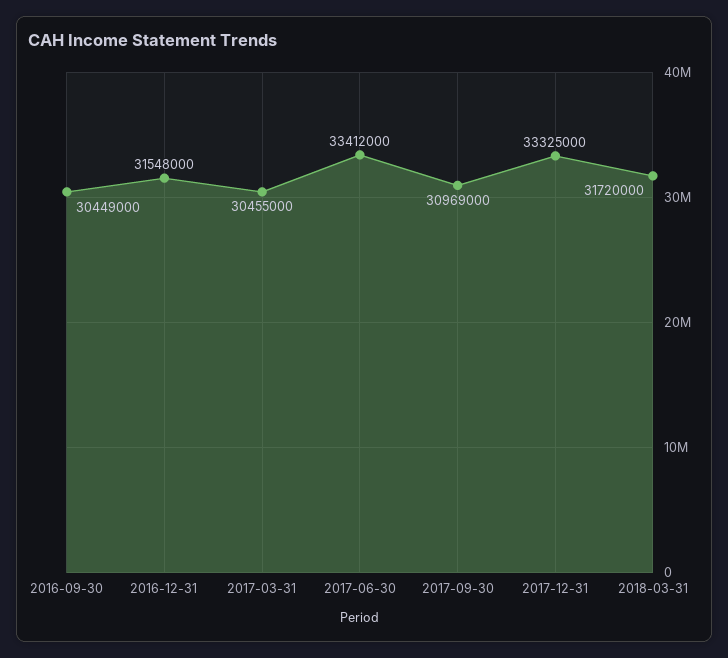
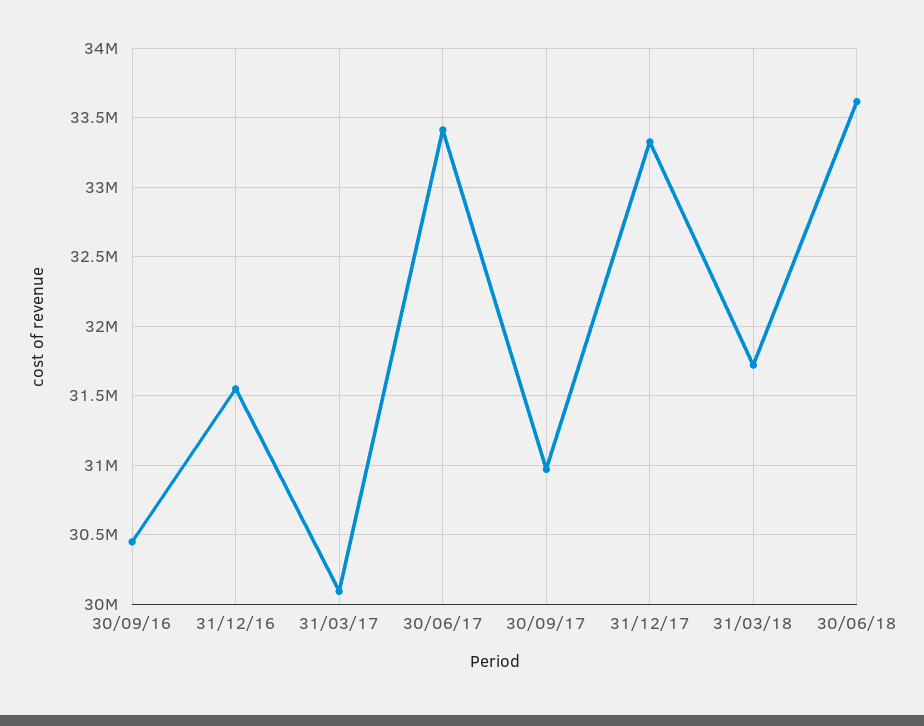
2017-03-31: 30455000 -> 30100000
30/06/18: none -> 33600000

